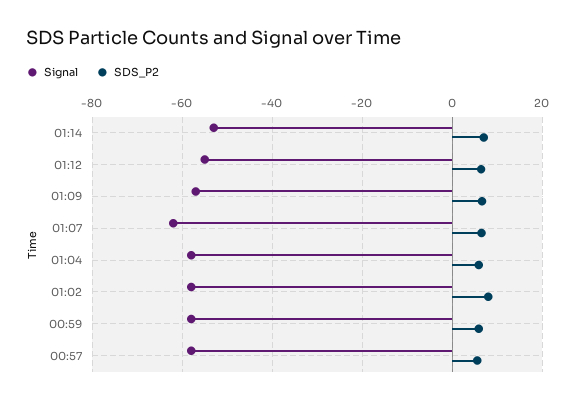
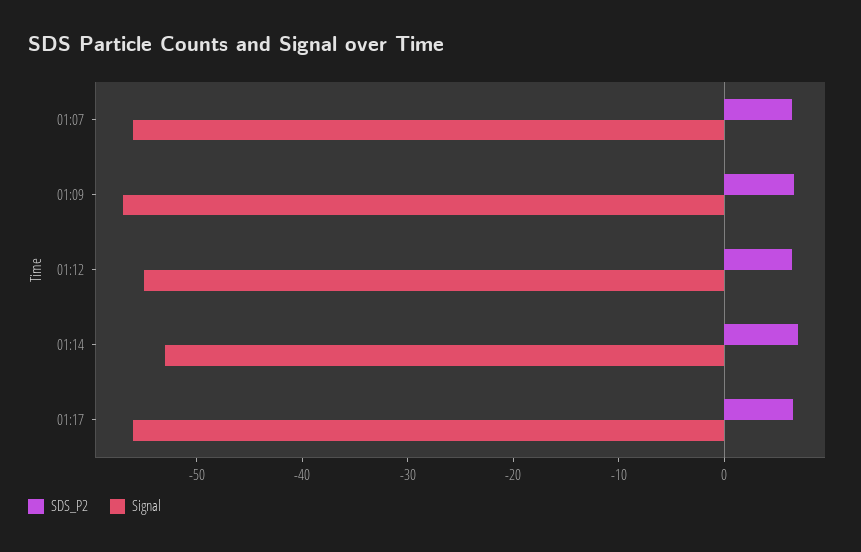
Signal, 01:07: -62 -> -56
Signal, 01:04: -58 -> none
SDS_P2, 01:04: 6 -> none
Signal, 01:02: -58 -> none
SDS_P2, 01:02: 8 -> none
Signal, 00:59: -58 -> none
SDS_P2, 00:59: 6 -> none
Signal, 00:57: -58 -> none
SDS_P2, 00:57: 6 -> none
SDS_P2, 01:17: none -> 6
Signal, 01:17: none -> -56

